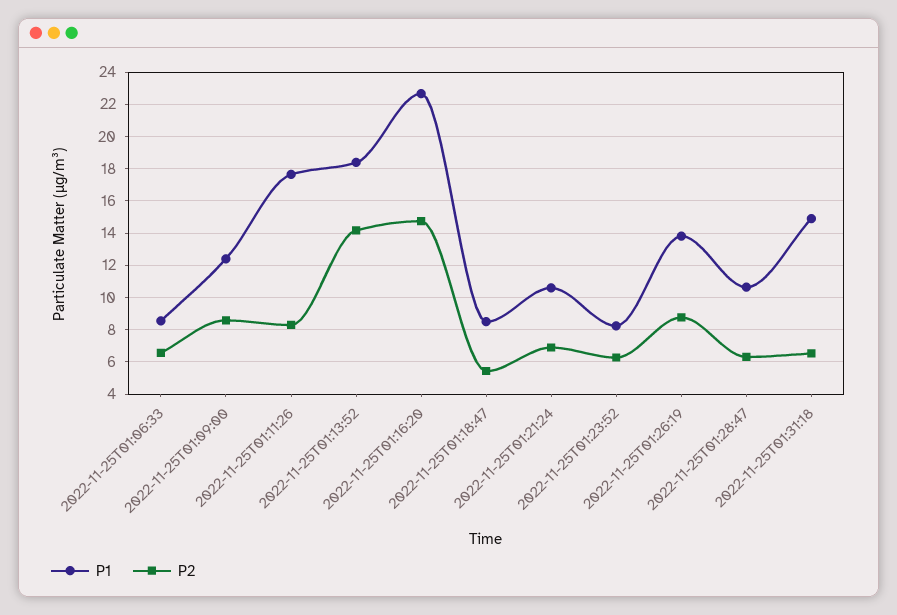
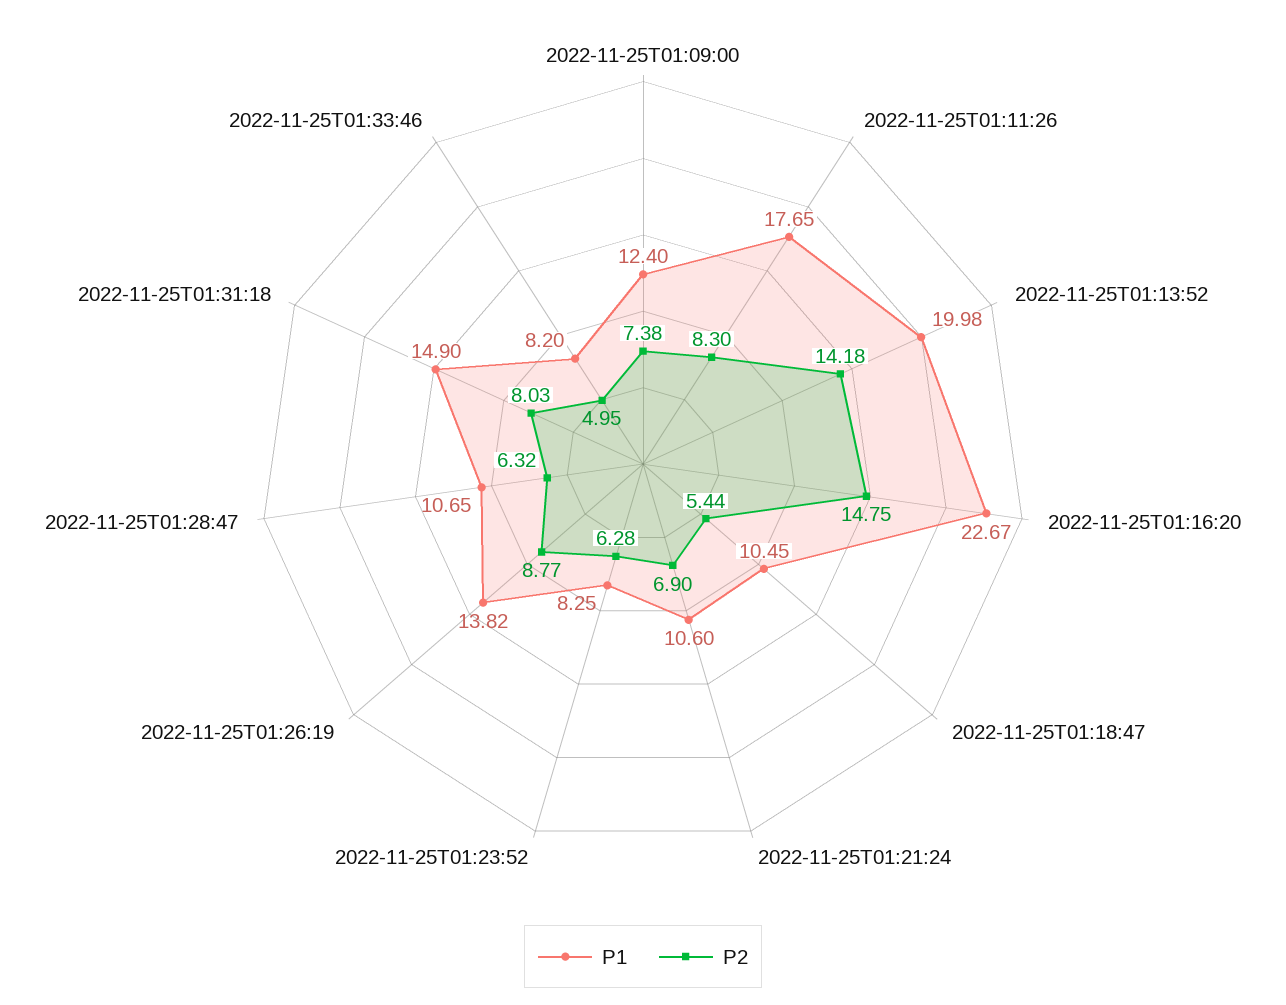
P1, 2022-11-25T01:06:33: 8.5 -> none
P2, 2022-11-25T01:06:33: 6.5 -> none
P2, 2022-11-25T01:09:00: 8.5 -> 7.38
P1, 2022-11-25T01:13:52: 18.5 -> 19.98
P1, 2022-11-25T01:18:47: 8.5 -> 10.45
P2, 2022-11-25T01:31:18: 6.5 -> 8.03
P1, 2022-11-25T01:33:46: none -> 8.2
P2, 2022-11-25T01:33:46: none -> 4.95

